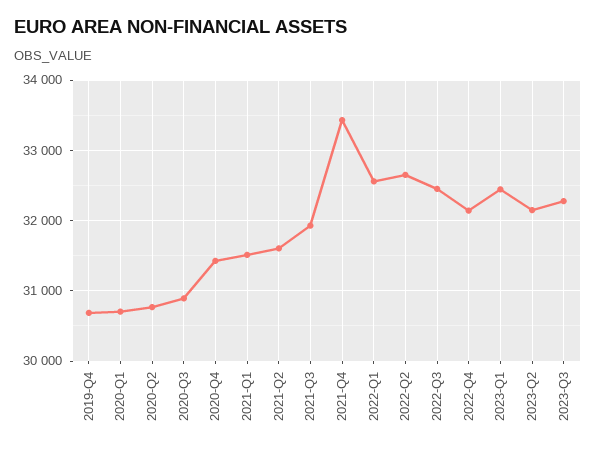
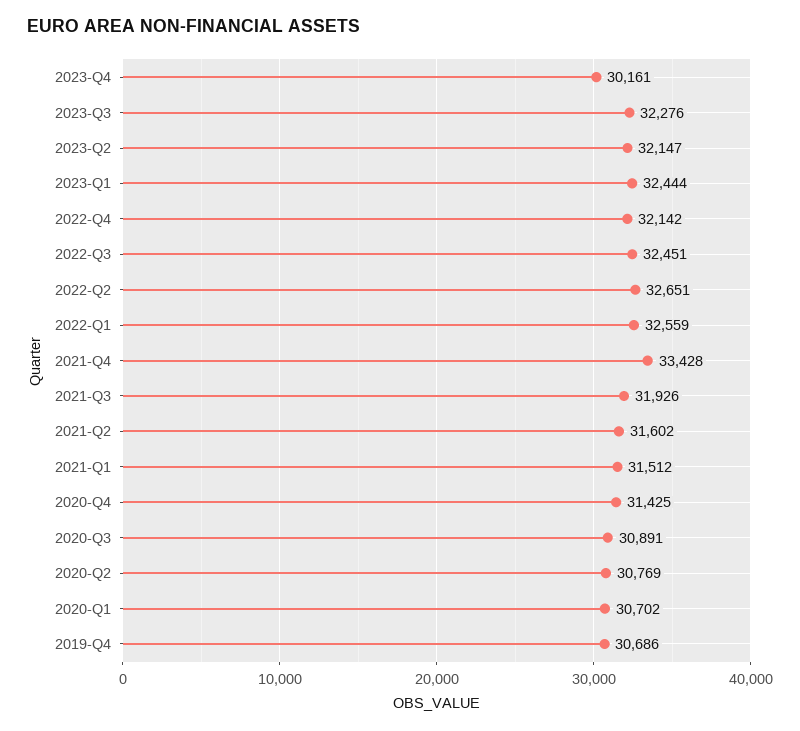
2023-Q4: none -> 30161

